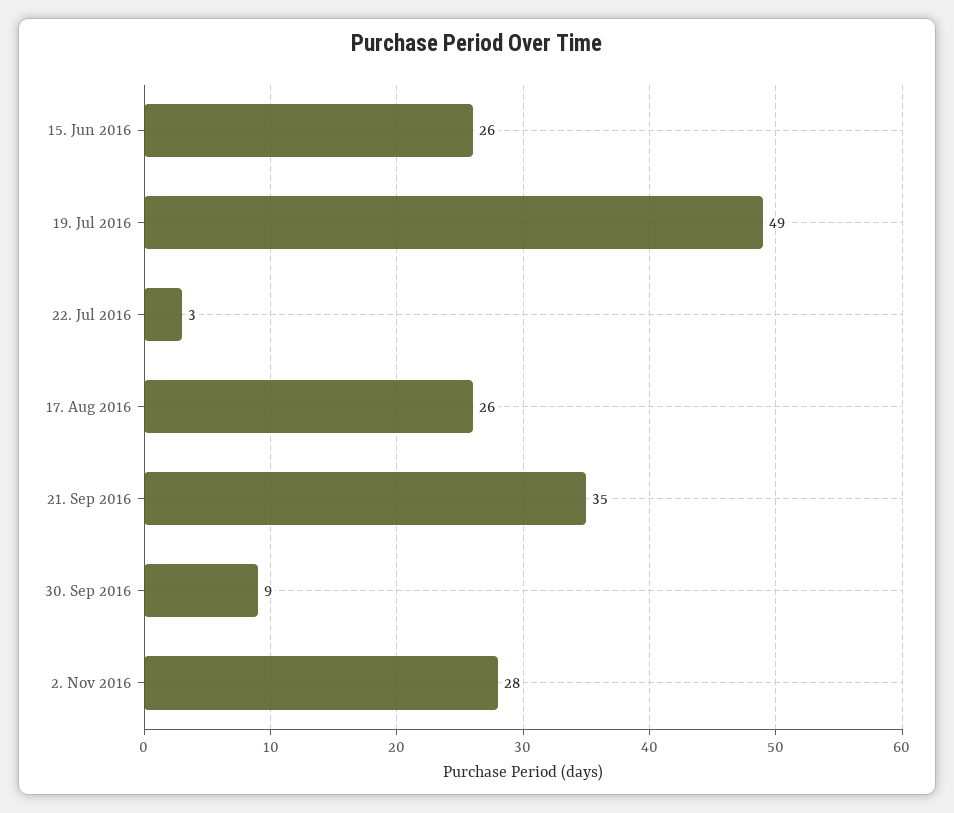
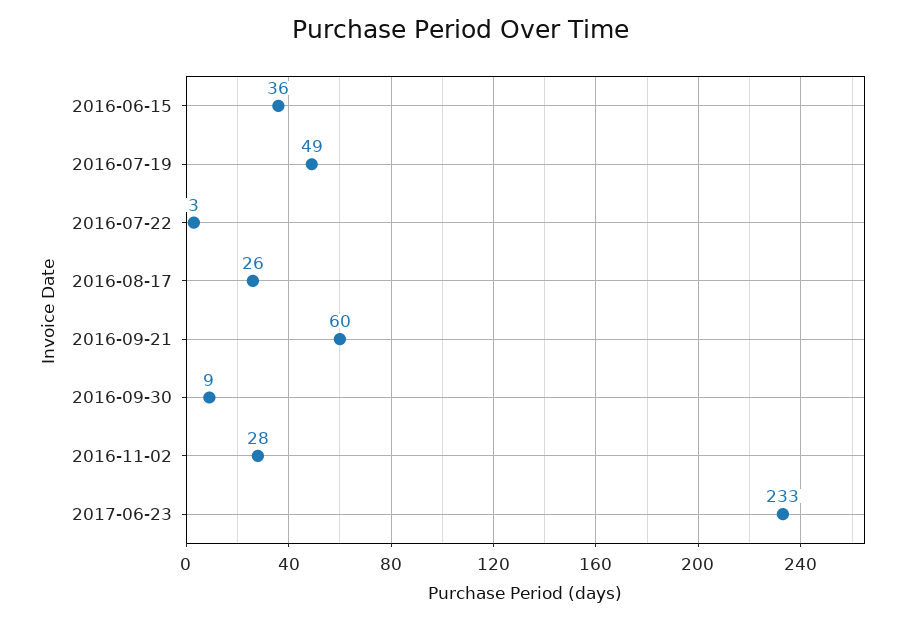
15. Jun 2016: 26 -> 36
21. Sep 2016: 35 -> 60
2017-06-23: none -> 233

